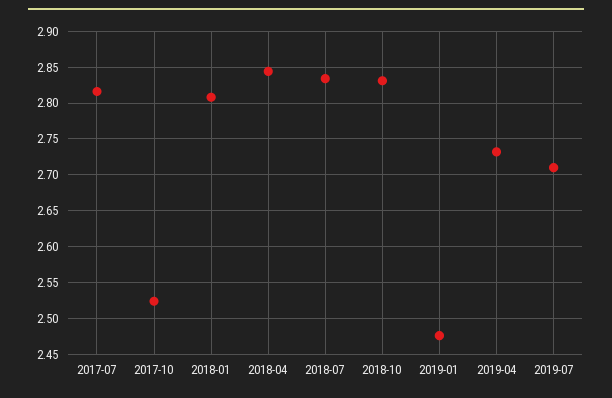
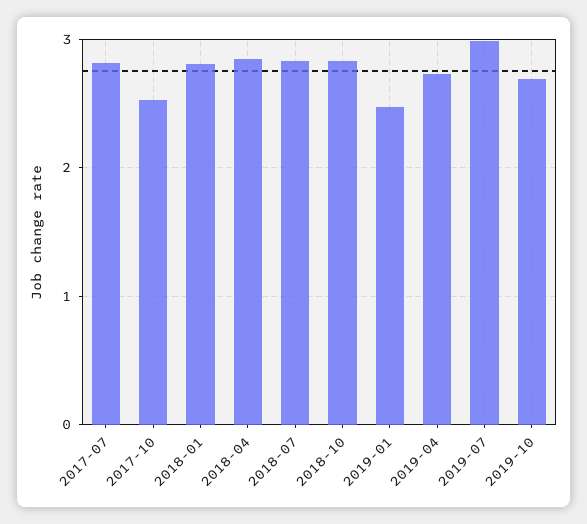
2019-07: 2.71 -> 3
2019-10: none -> 2.7

